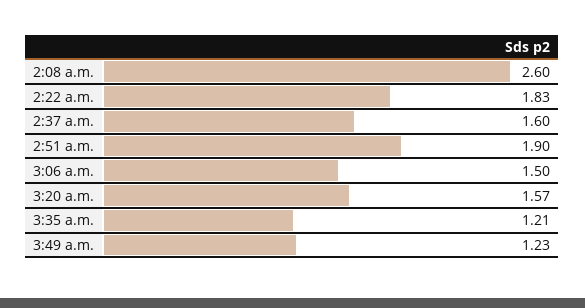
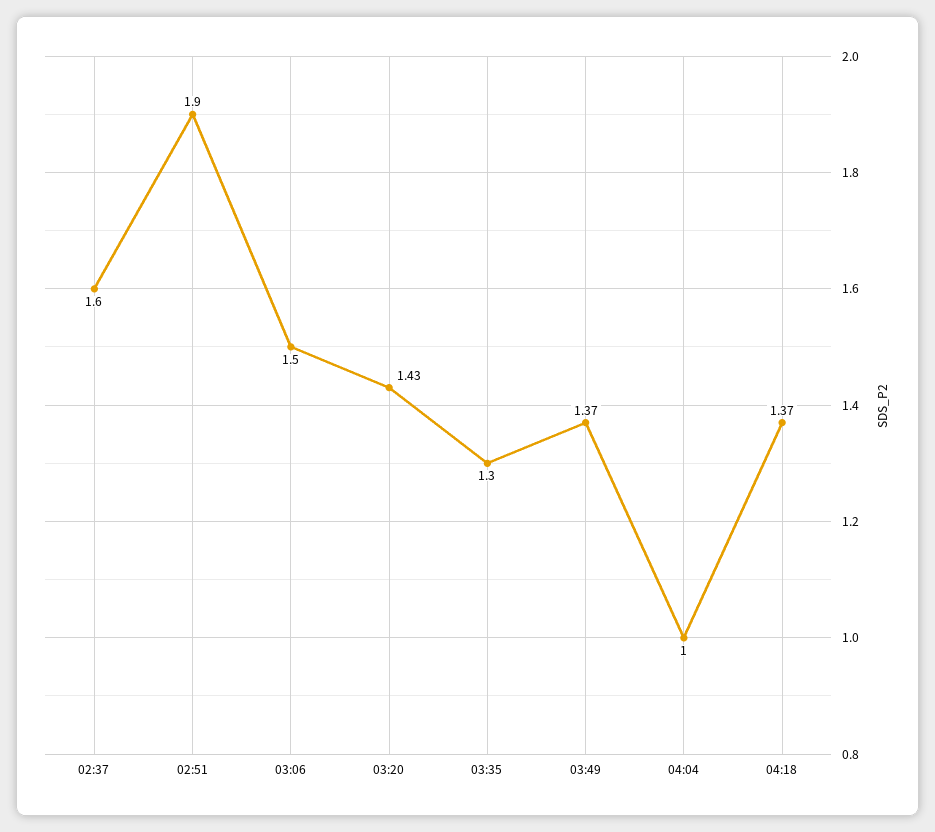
2:08 a.m.: 2.6 -> none
2:22 a.m.: 1.83 -> none
3:20 a.m.: 1.57 -> 1.43
3:35 a.m.: 1.21 -> 1.3
3:49 a.m.: 1.23 -> 1.37
04:04: none -> 1
04:18: none -> 1.37

